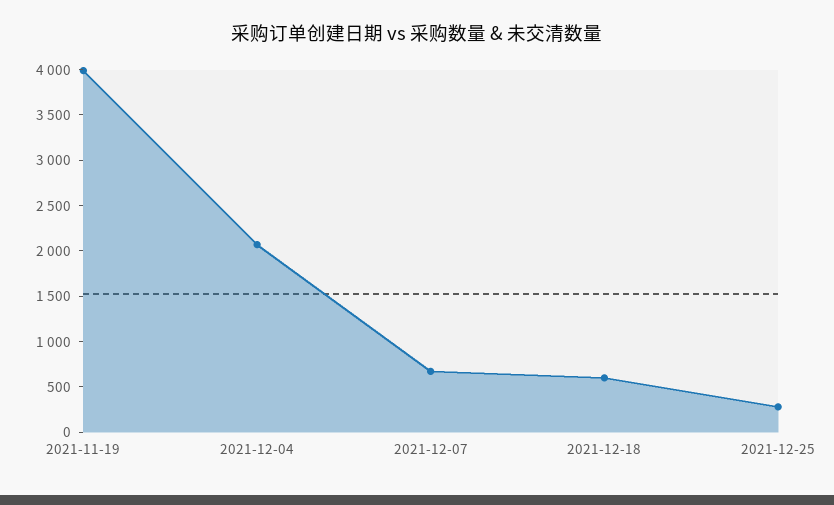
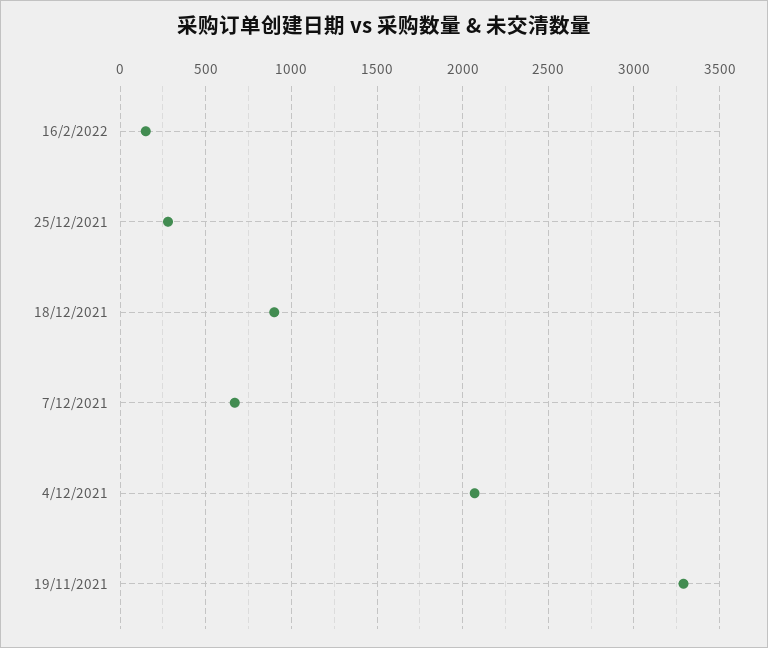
2021-11-19: 4000 -> 3300
2021-12-18: 600 -> 900
16/2/2022: none -> 150

